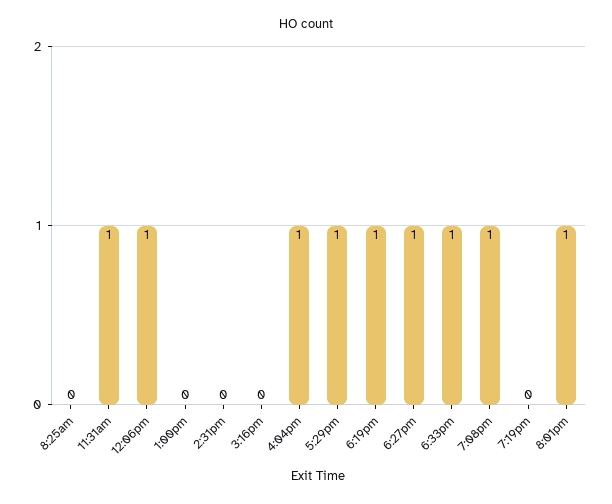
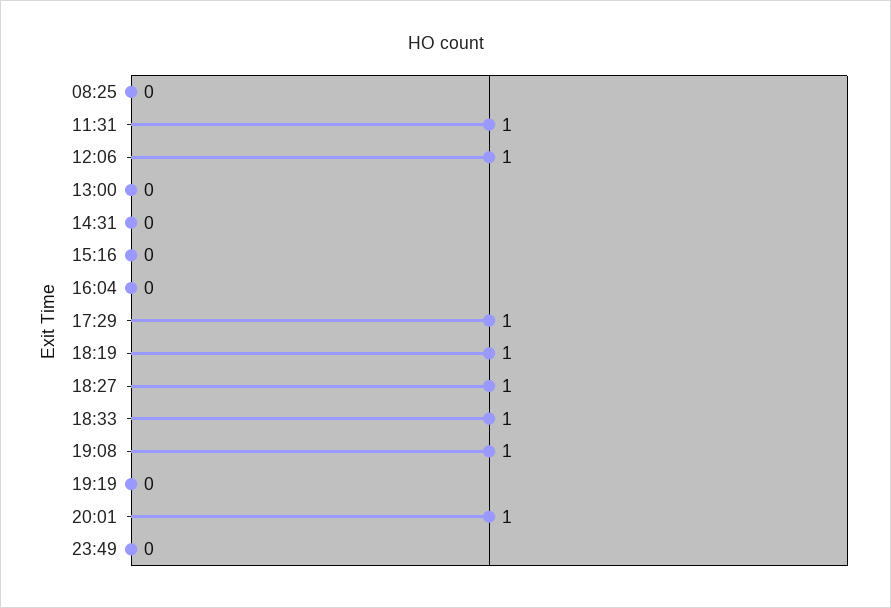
4:04pm: 1 -> 0
23:49: none -> 0

